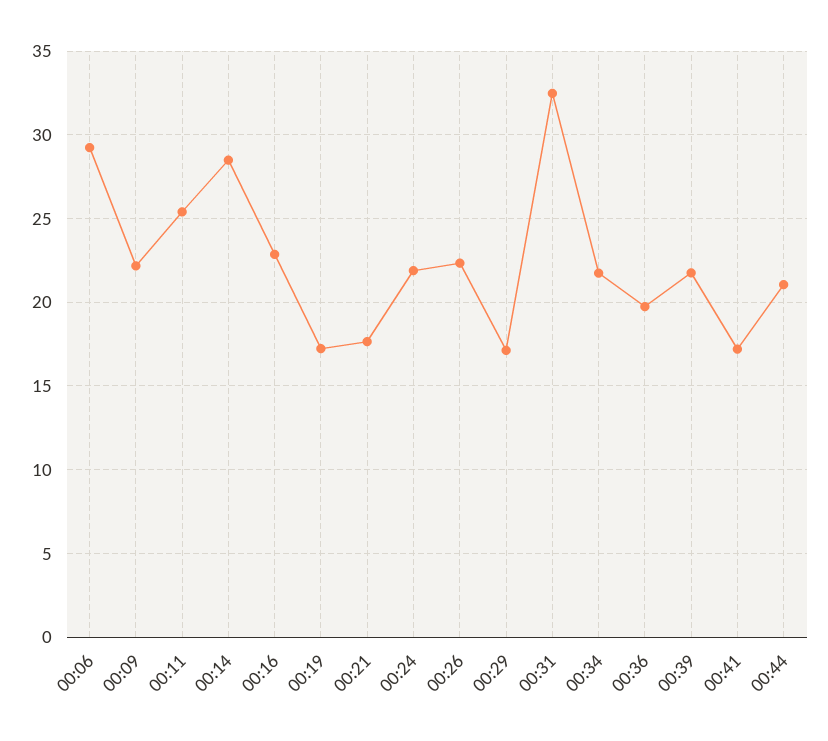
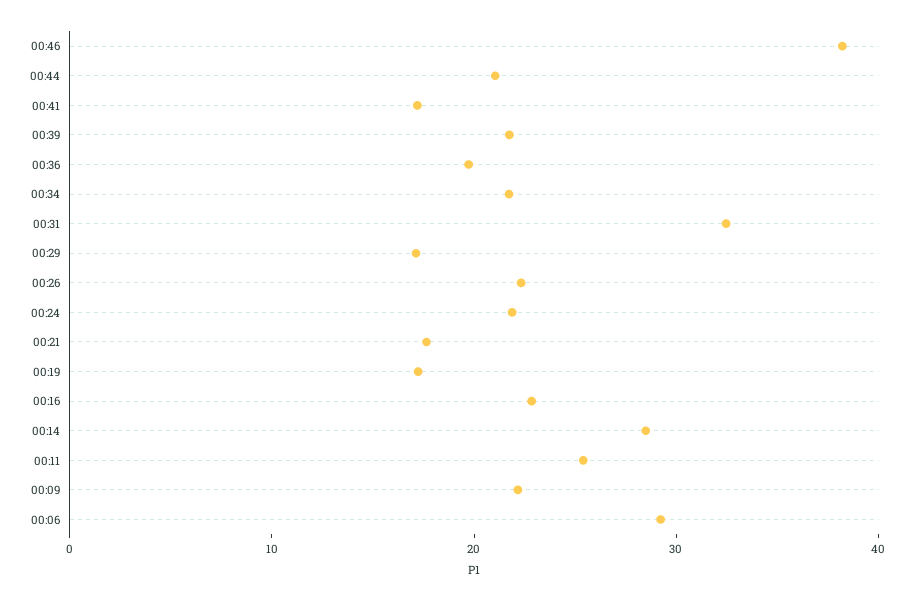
00:46: none -> 38

